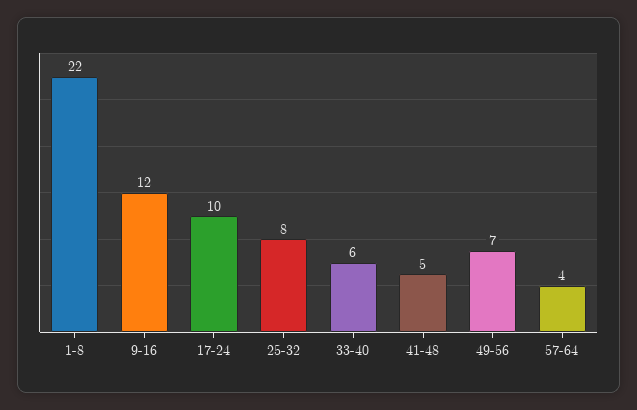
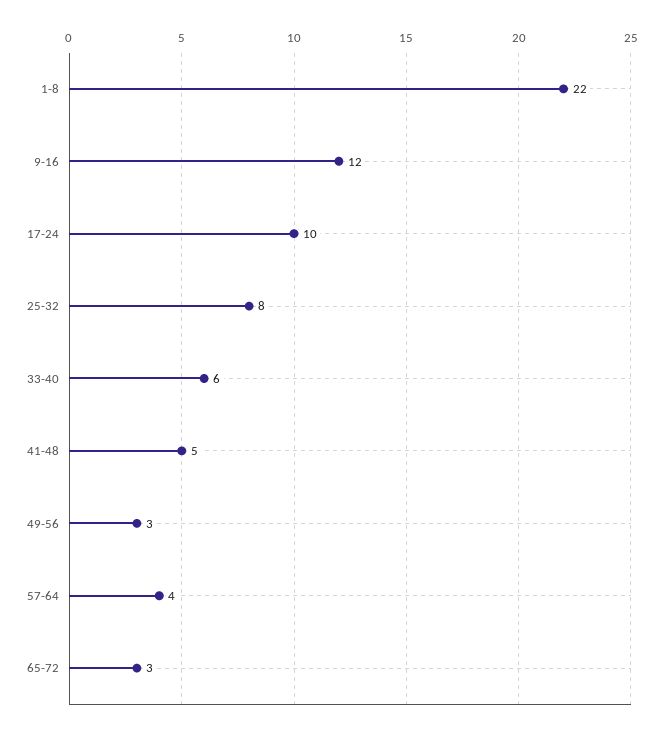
49-56: 7 -> 3
65-72: none -> 3

